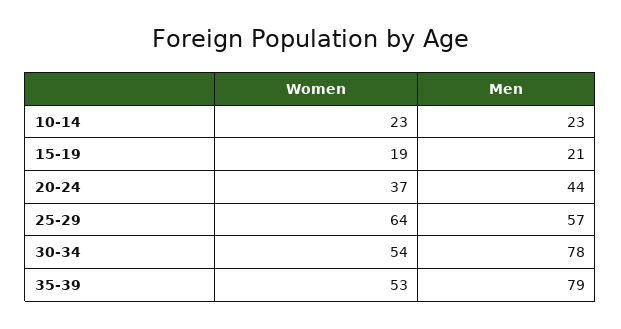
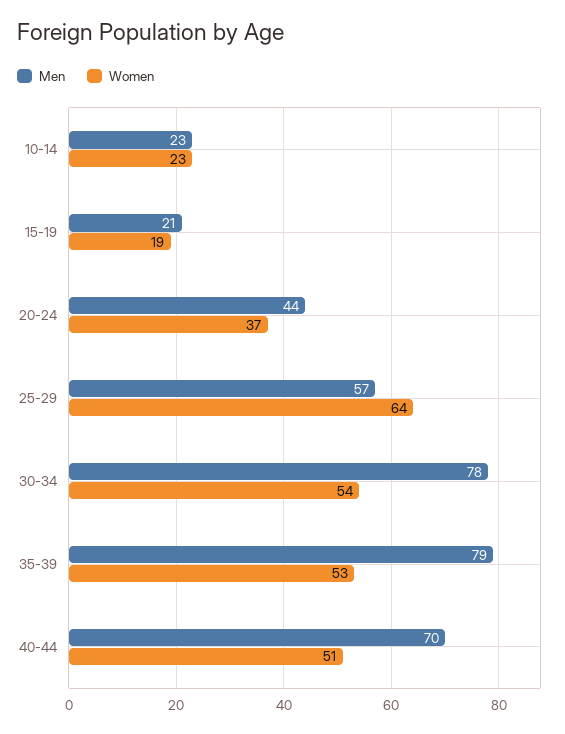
Men, 40-44: none -> 70
Women, 40-44: none -> 51

